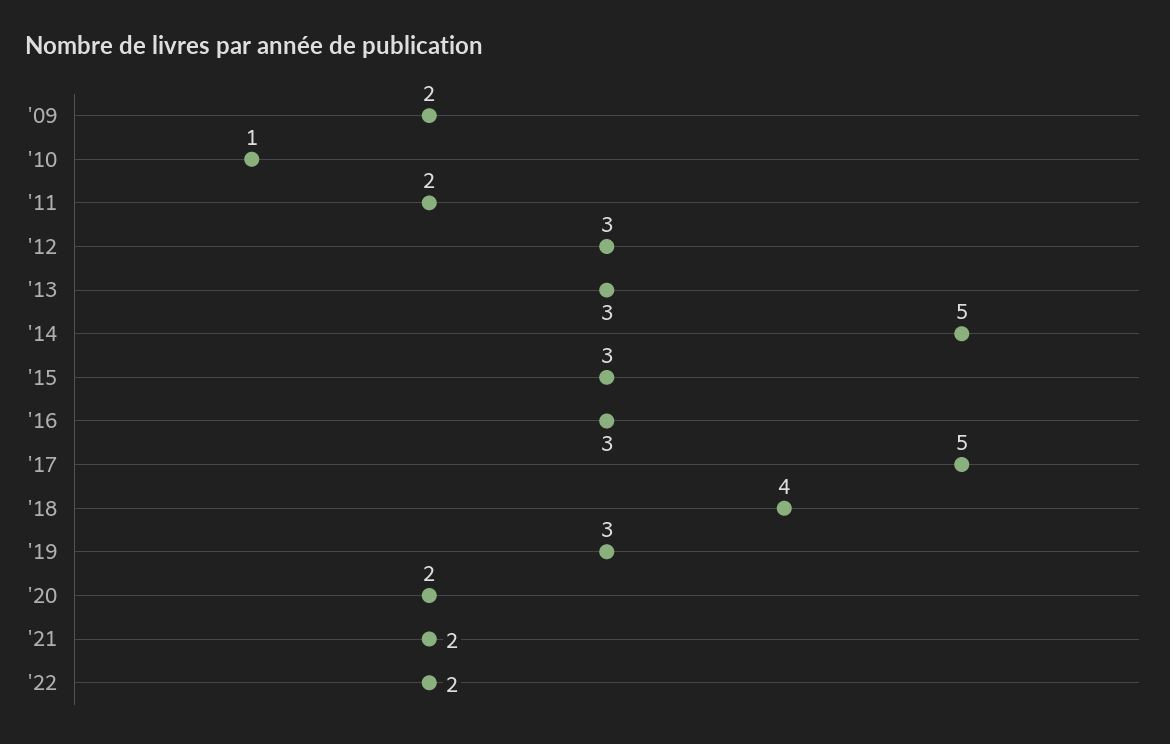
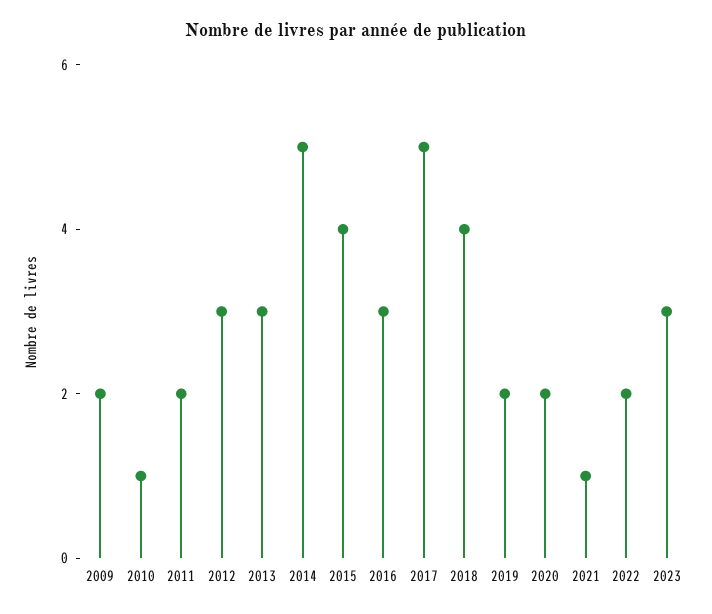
'15: 3 -> 4
'19: 3 -> 2
'21: 2 -> 1
2023: none -> 3

